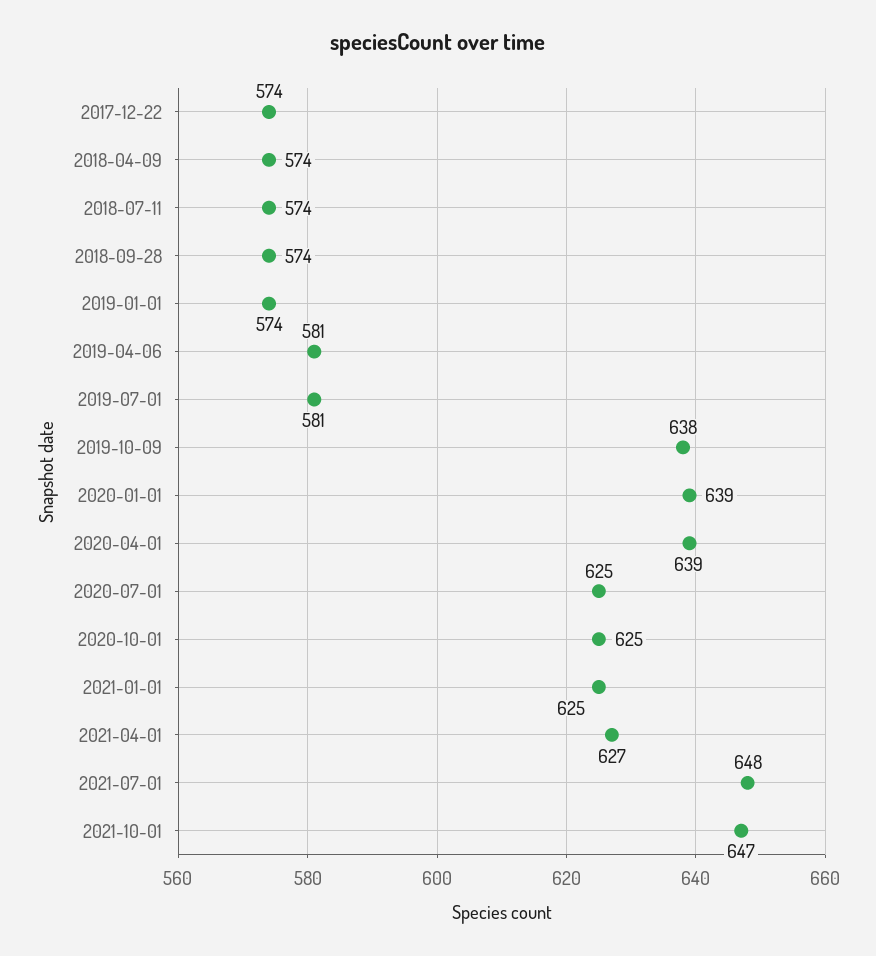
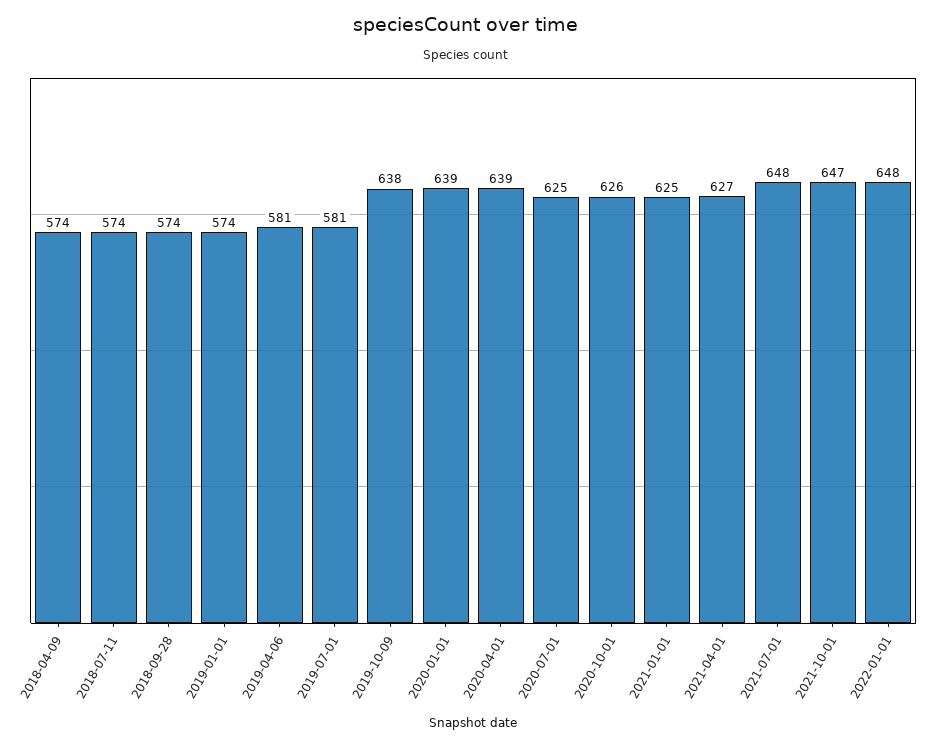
2017-12-22: 574 -> none
2020-10-01: 625 -> 626
2022-01-01: none -> 648

